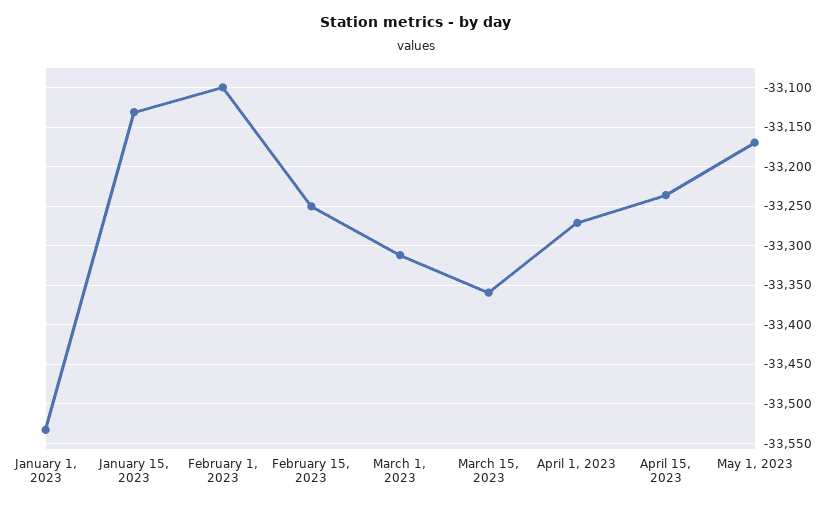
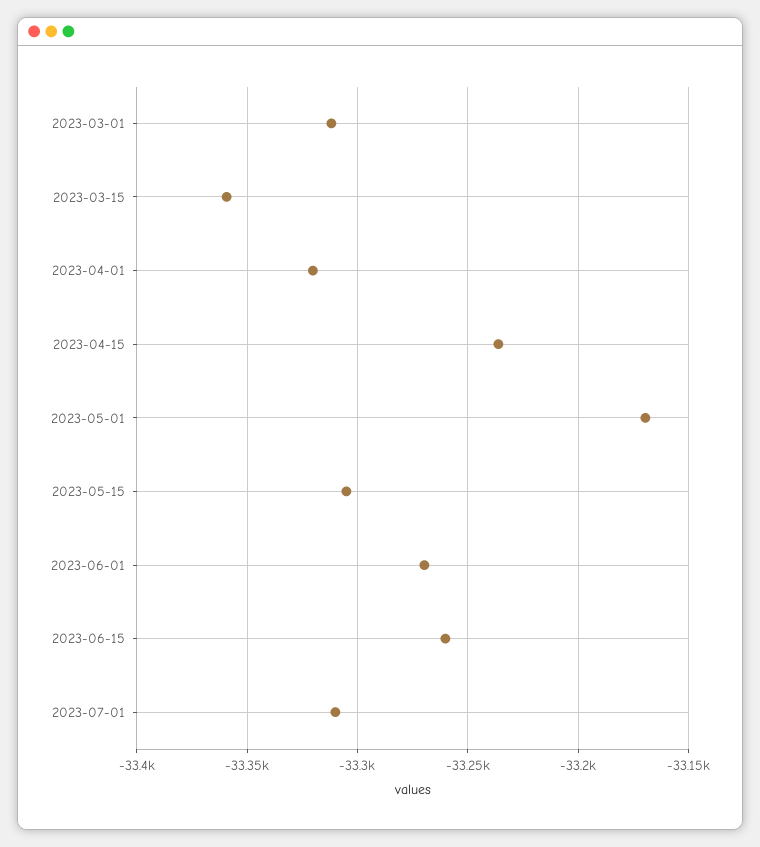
January 1, 2023: -33530 -> none
January 15, 2023: -33130 -> none
February 1, 2023: -33100 -> none
February 15, 2023: -33250 -> none
April 1, 2023: -33270 -> -33320
2023-05-15: none -> -33305
2023-06-01: none -> -33270
2023-06-15: none -> -33260
2023-07-01: none -> -33310

